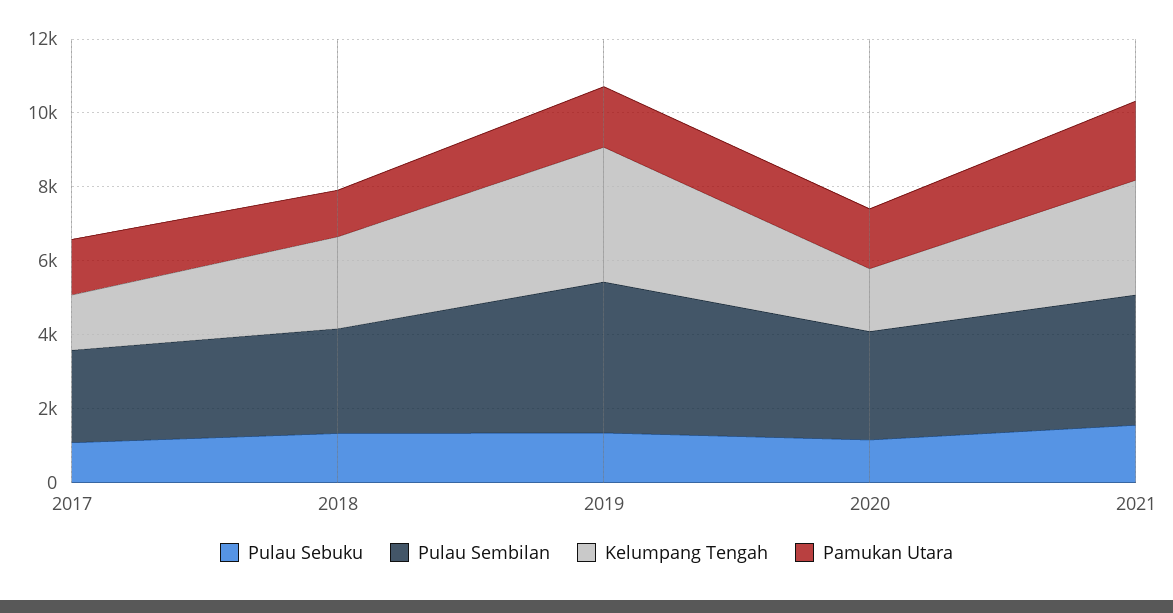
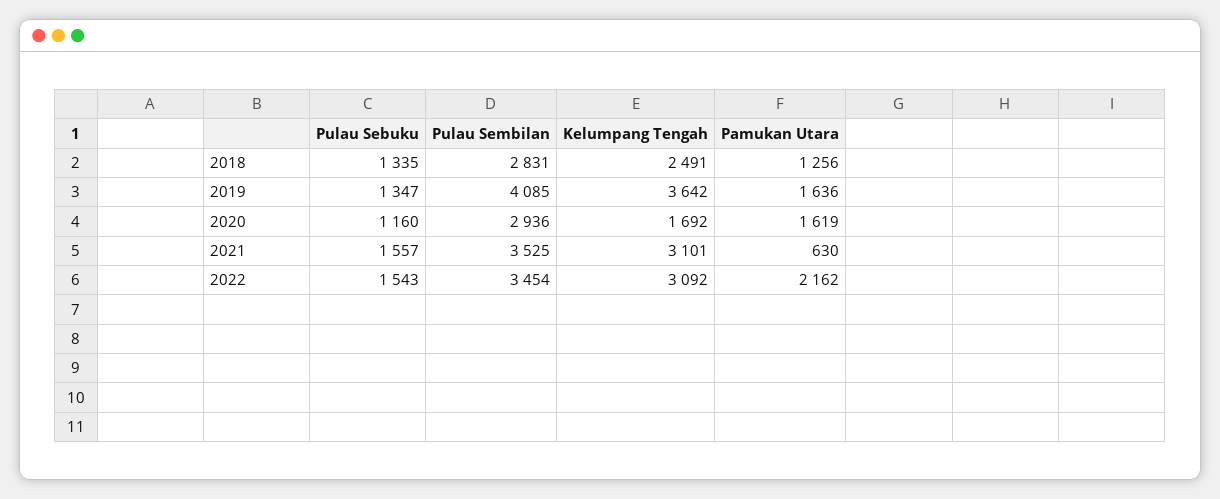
Pulau Sebuku, 2017: 1000 -> none
Pulau Sembilan, 2017: 2500 -> none
Kelumpang Tengah, 2017: 1500 -> none
Pamukan Utara, 2017: 1500 -> none
Pamukan Utara, 2021: 2000 -> 630
Pulau Sebuku, 2022: none -> 1543
Pulau Sembilan, 2022: none -> 3454
Kelumpang Tengah, 2022: none -> 3092
Pamukan Utara, 2022: none -> 2162

